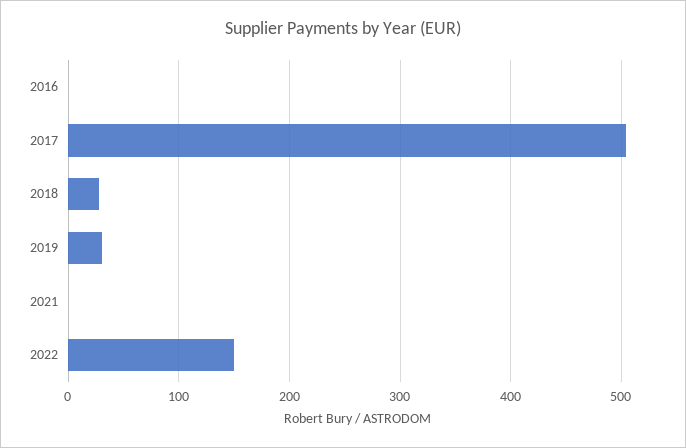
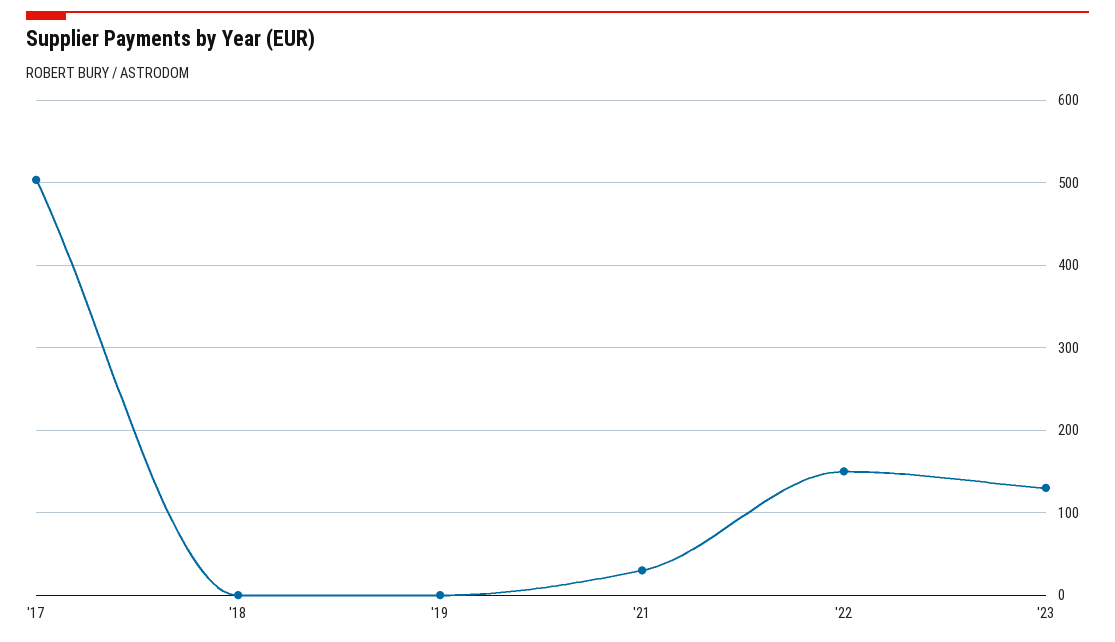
2016: 0 -> none
2018: 30 -> 0
2019: 30 -> 0
2021: 0 -> 30
'23: none -> 130

